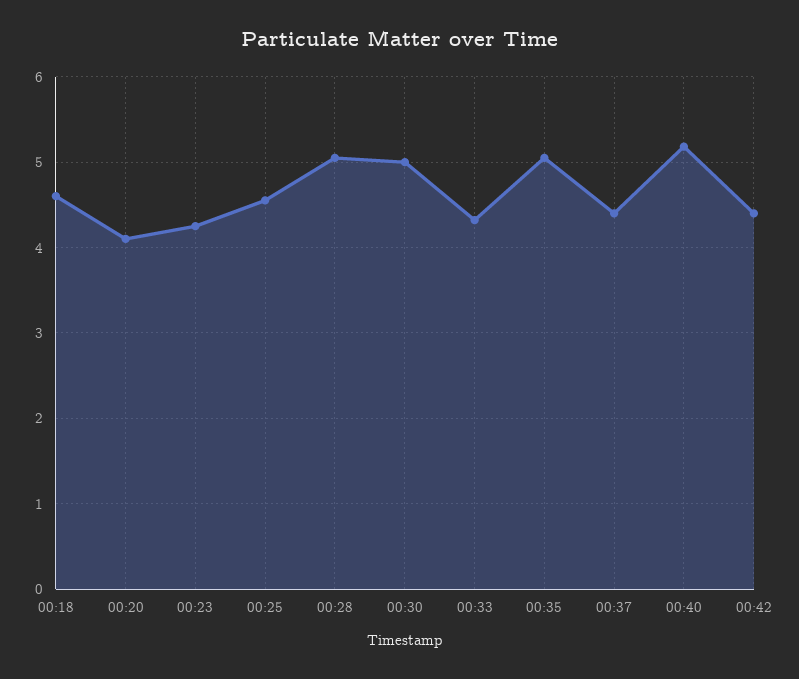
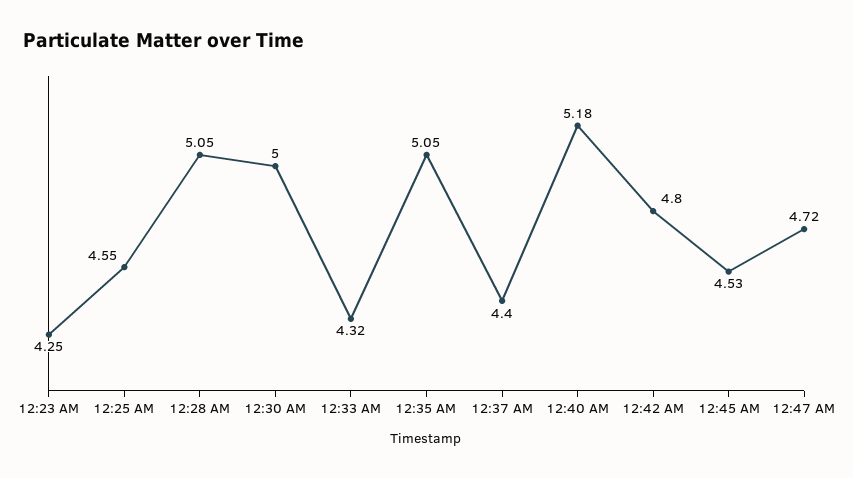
00:18: 4.6 -> none
00:20: 4.1 -> none
00:42: 4.4 -> 4.8
12:45 AM: none -> 4.53
12:47 AM: none -> 4.72

